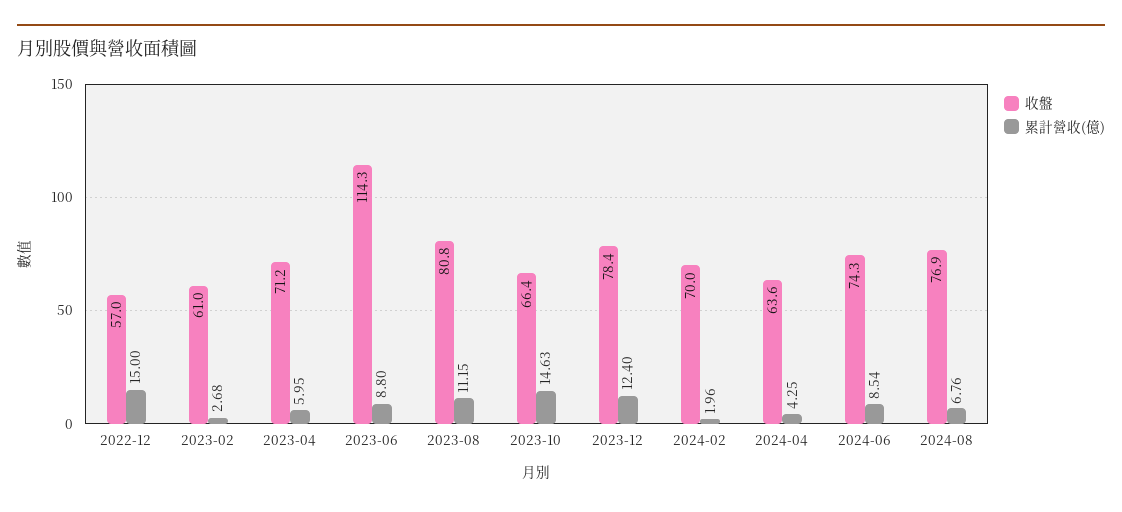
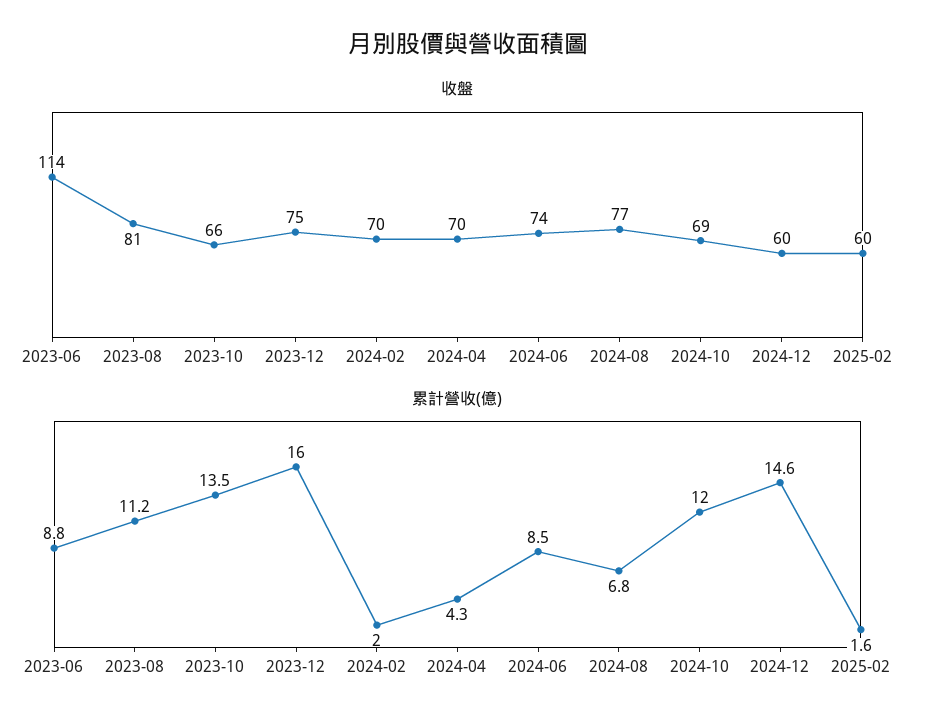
收盤, 2022-12: 57 -> none
累計營收(億), 2022-12: 15 -> none
收盤, 2023-02: 61 -> none
累計營收(億), 2023-02: 2.68 -> none
收盤, 2023-04: 71.2 -> none
累計營收(億), 2023-04: 5.95 -> none
累計營收(億), 2023-10: 14.63 -> 13.5
收盤, 2023-12: 78.4 -> 75
累計營收(億), 2023-12: 12.4 -> 16
收盤, 2024-04: 63.6 -> 70
收盤, 2024-10: none -> 69
收盤, 2024-12: none -> 60
收盤, 2025-02: none -> 60
累計營收(億), 2024-10: none -> 12
累計營收(億), 2024-12: none -> 14.6
累計營收(億), 2025-02: none -> 1.6

